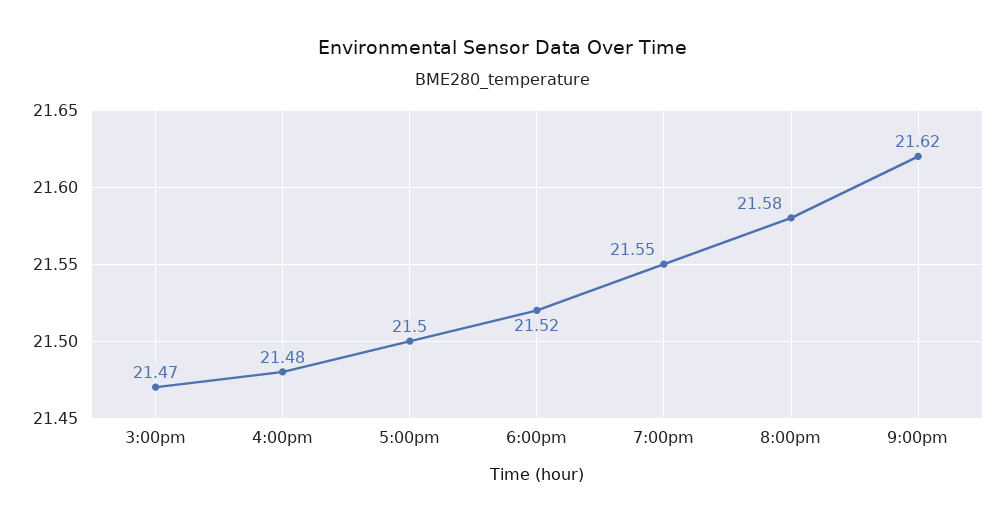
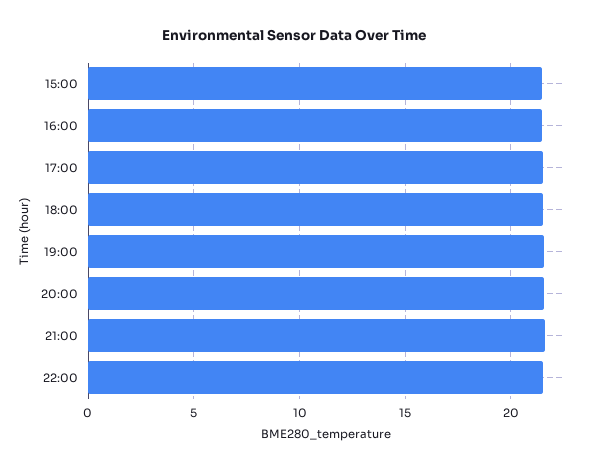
22:00: none -> 21.5

